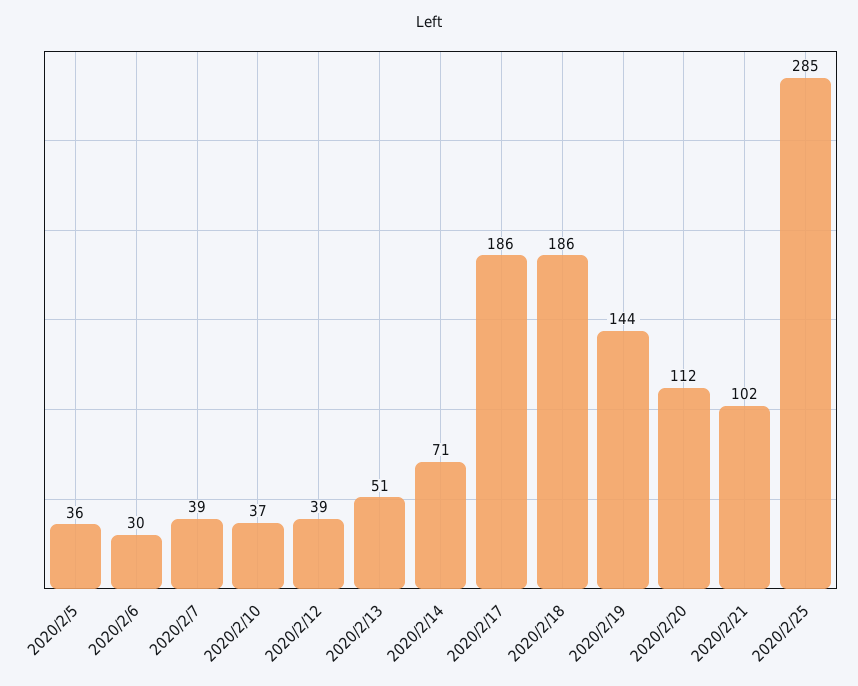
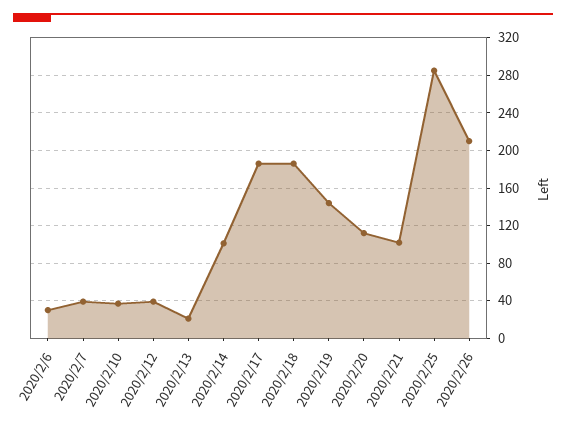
2020/2/5: 36 -> none
2020/2/13: 51 -> 20
2020/2/14: 71 -> 100
2020/2/26: none -> 210

